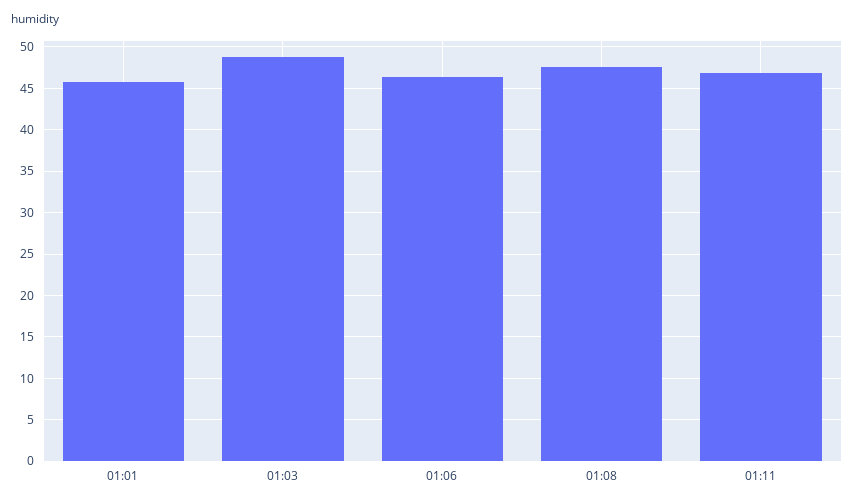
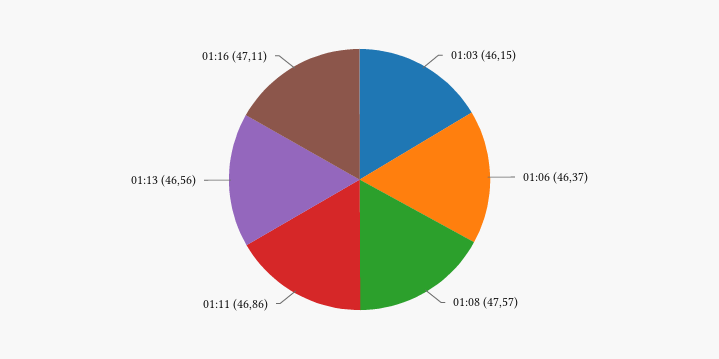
01:01: 46 -> none
01:03: 49 -> 46.15
01:13: none -> 46.56
01:16: none -> 47.11

